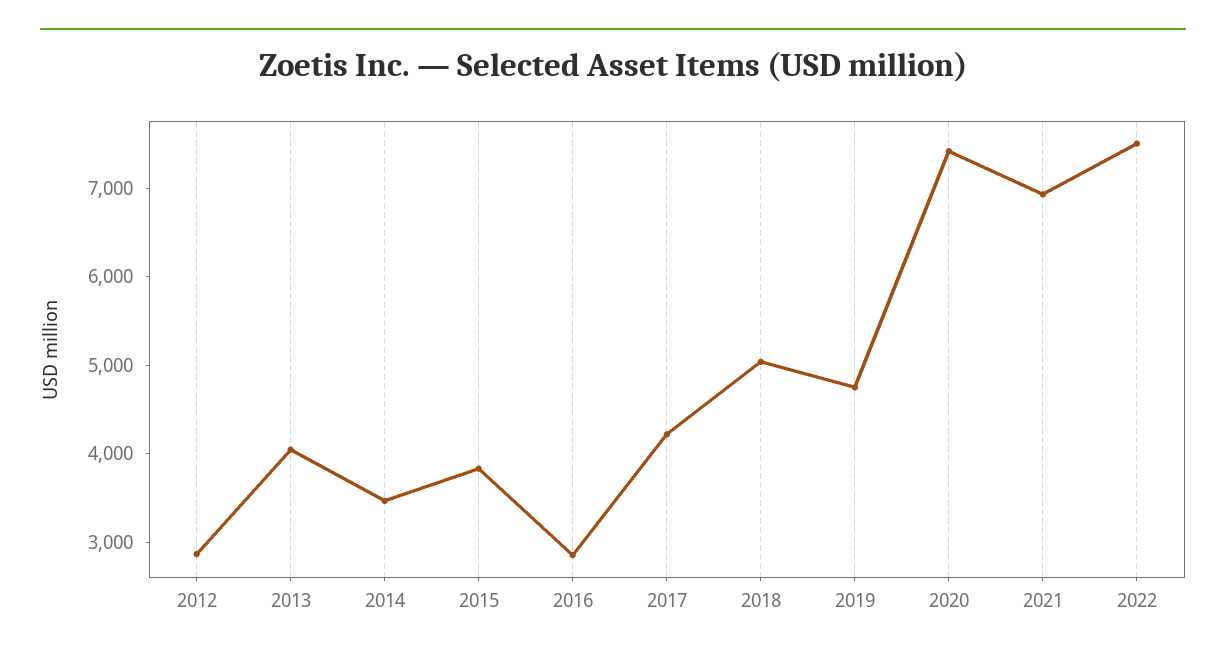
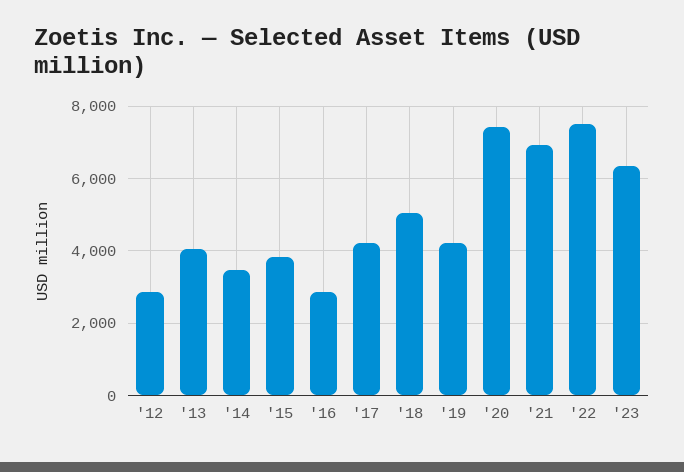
2019: 4800 -> 4200
'23: none -> 6400

